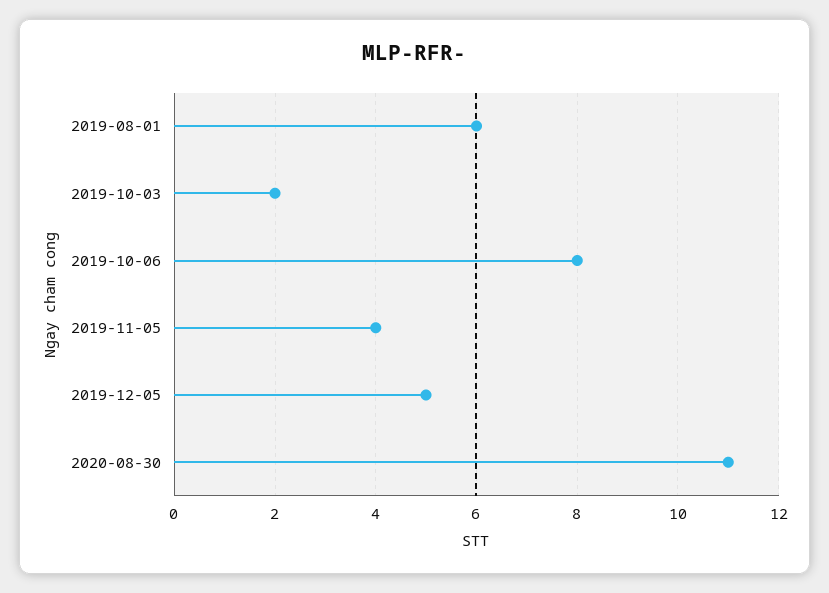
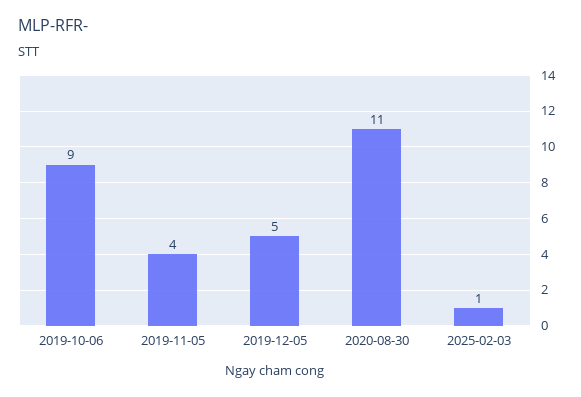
2019-08-01: 6 -> none
2019-10-03: 2 -> none
2019-10-06: 8 -> 9
2025-02-03: none -> 1

